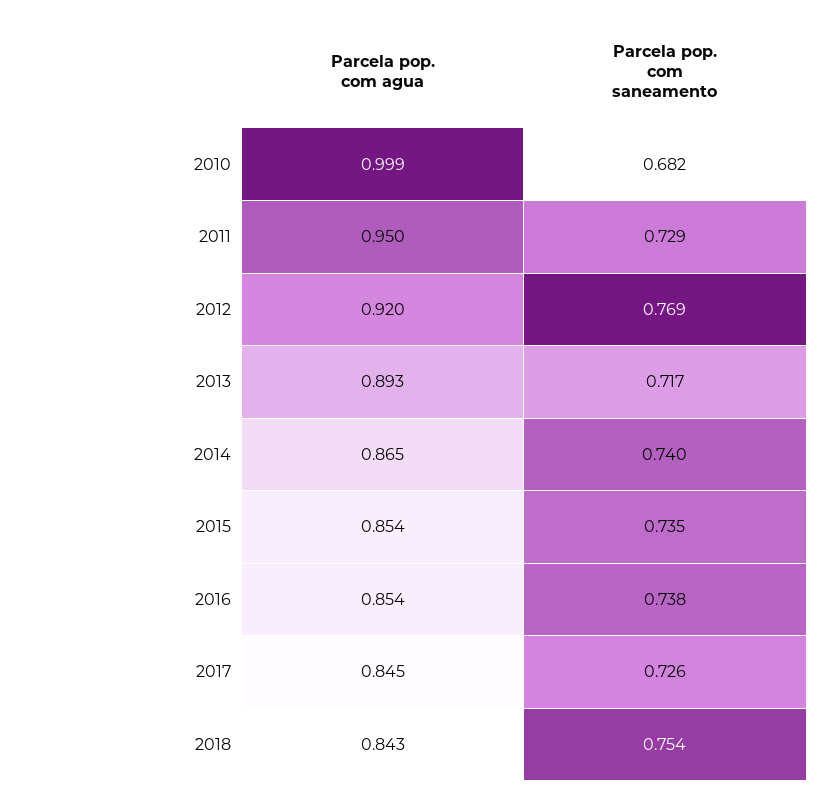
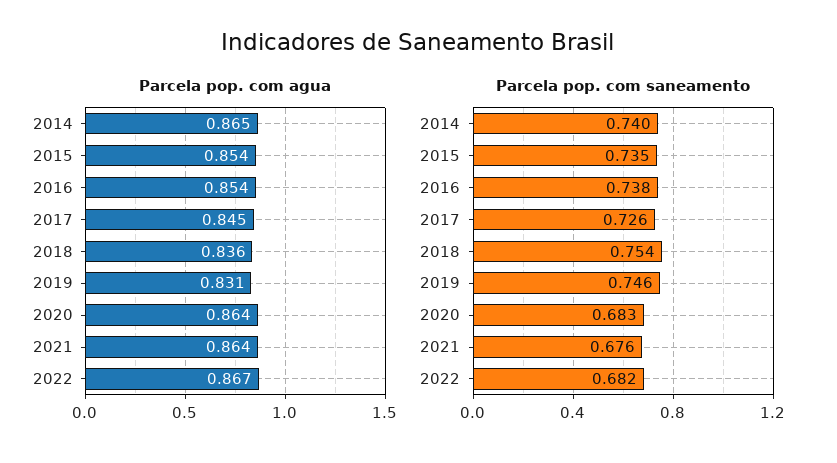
Parcela pop. com agua, 2010: 0.999 -> none
Parcela pop. com saneamento, 2010: 0.682 -> none
Parcela pop. com agua, 2011: 0.95 -> none
Parcela pop. com saneamento, 2011: 0.729 -> none
Parcela pop. com agua, 2012: 0.92 -> none
Parcela pop. com saneamento, 2012: 0.769 -> none
Parcela pop. com agua, 2013: 0.893 -> none
Parcela pop. com saneamento, 2013: 0.717 -> none
Parcela pop. com agua, 2018: 0.843 -> 0.836
Parcela pop. com agua, 2019: none -> 0.831
Parcela pop. com agua, 2020: none -> 0.864
Parcela pop. com agua, 2021: none -> 0.864
Parcela pop. com agua, 2022: none -> 0.867
Parcela pop. com saneamento, 2019: none -> 0.746
Parcela pop. com saneamento, 2020: none -> 0.683
Parcela pop. com saneamento, 2021: none -> 0.676
Parcela pop. com saneamento, 2022: none -> 0.682

